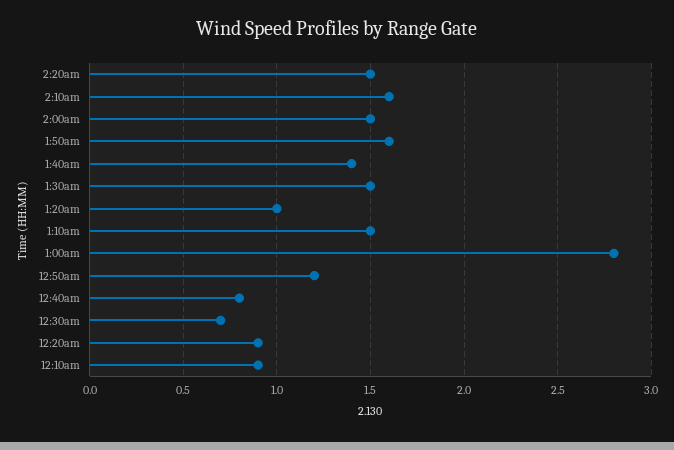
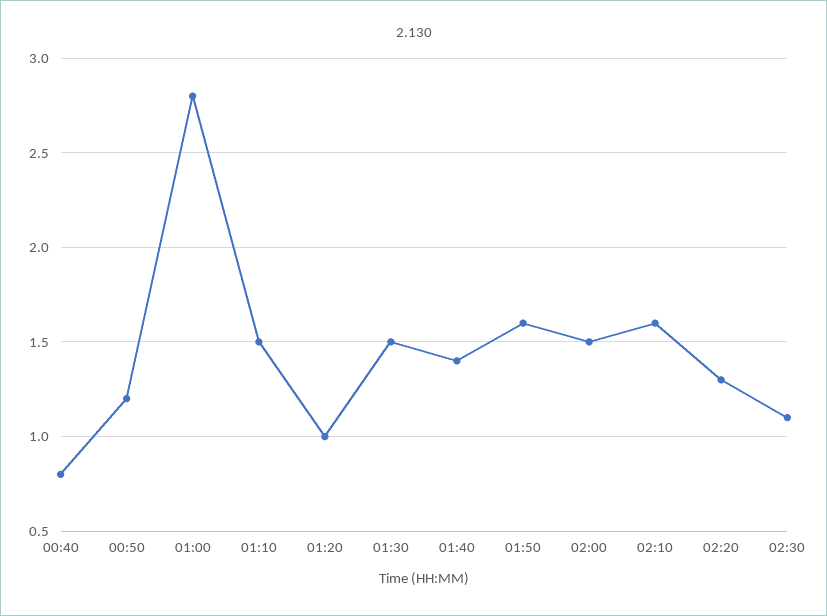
2:20am: 1.5 -> 1.3
12:30am: 0.7 -> none
12:20am: 0.9 -> none
12:10am: 0.9 -> none
02:30: none -> 1.1

